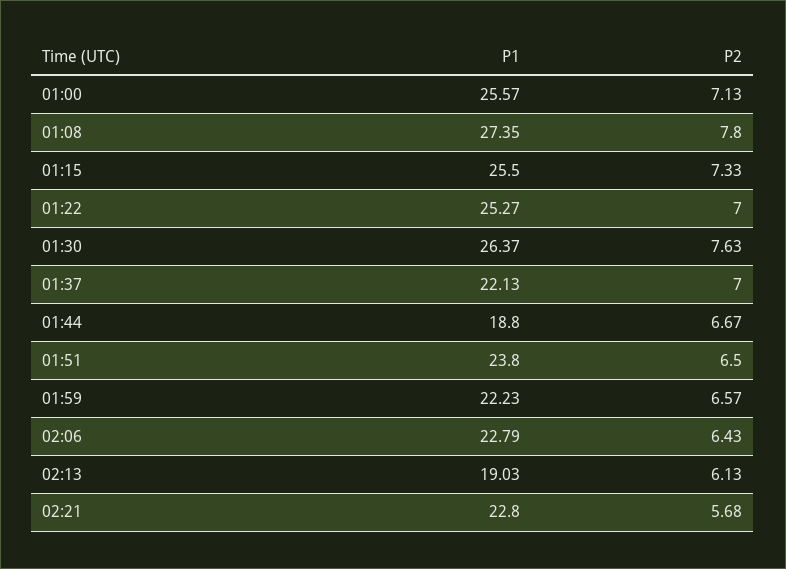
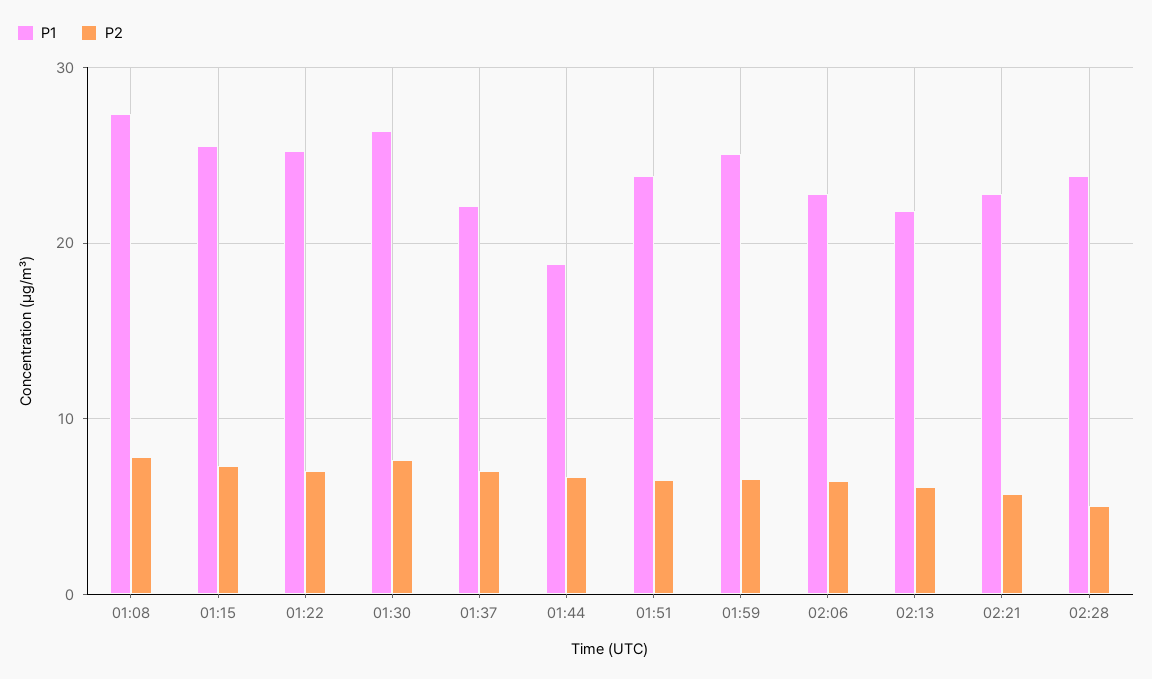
P1, 01:00: 25.57 -> none
P2, 01:00: 7.13 -> none
P1, 01:59: 22.23 -> 25
P1, 02:13: 19.03 -> 22
P1, 02:28: none -> 24
P2, 02:28: none -> 5

